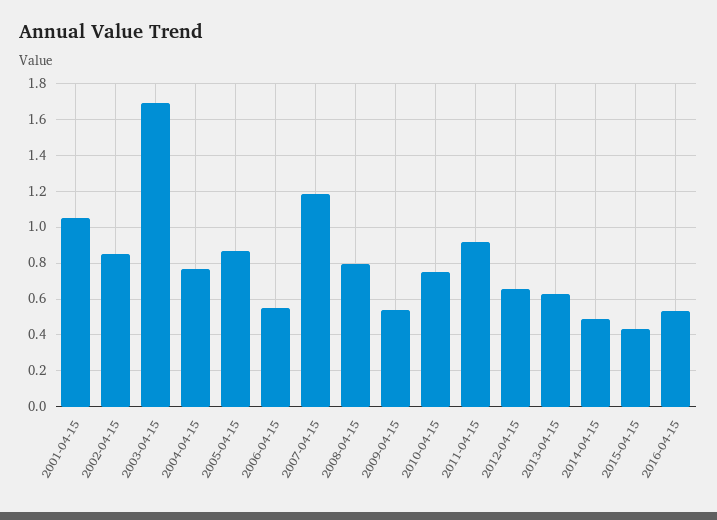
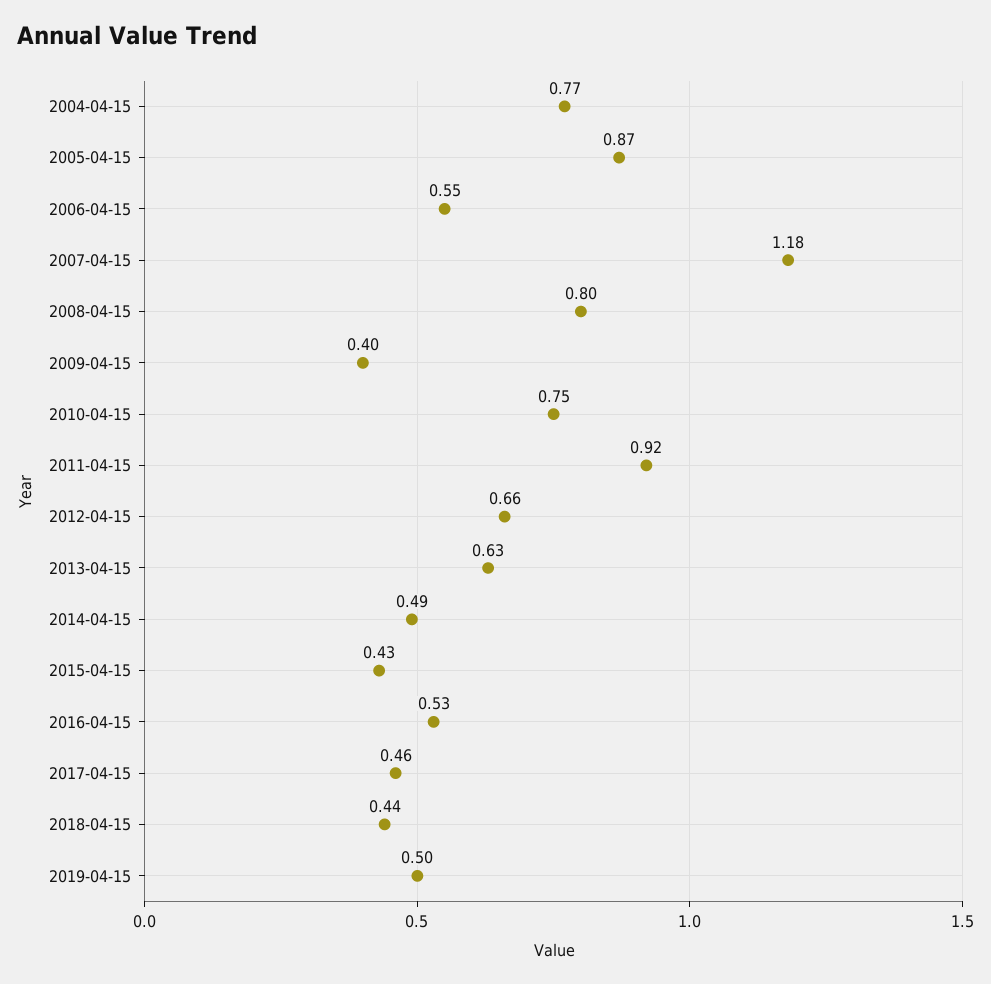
2001-04-15: 1.05 -> none
2002-04-15: 0.85 -> none
2003-04-15: 1.7 -> none
2009-04-15: 0.55 -> 0.4
2017-04-15: none -> 0.46
2018-04-15: none -> 0.44
2019-04-15: none -> 0.5

